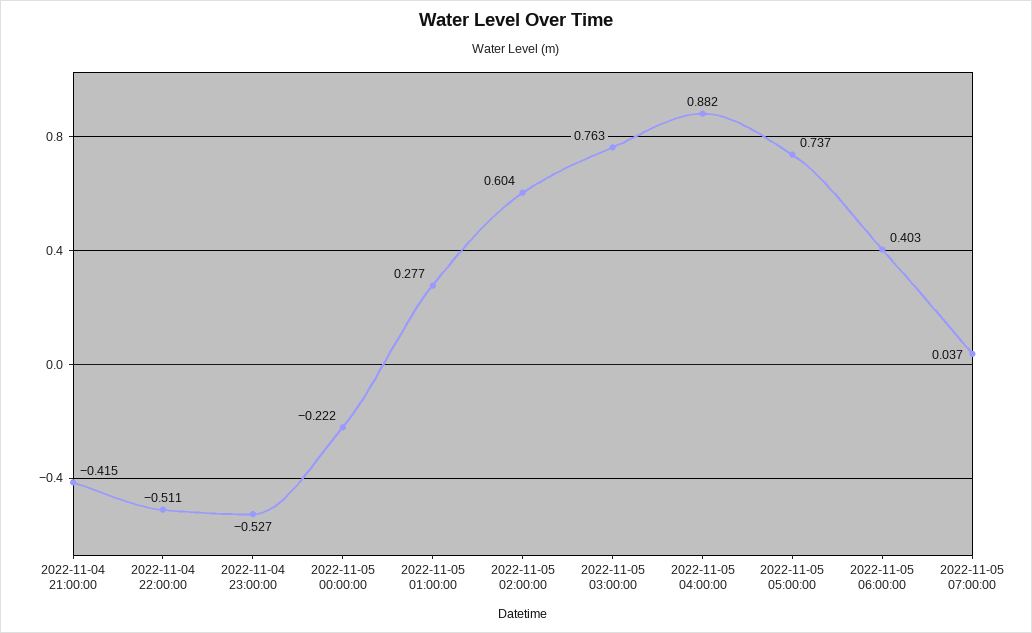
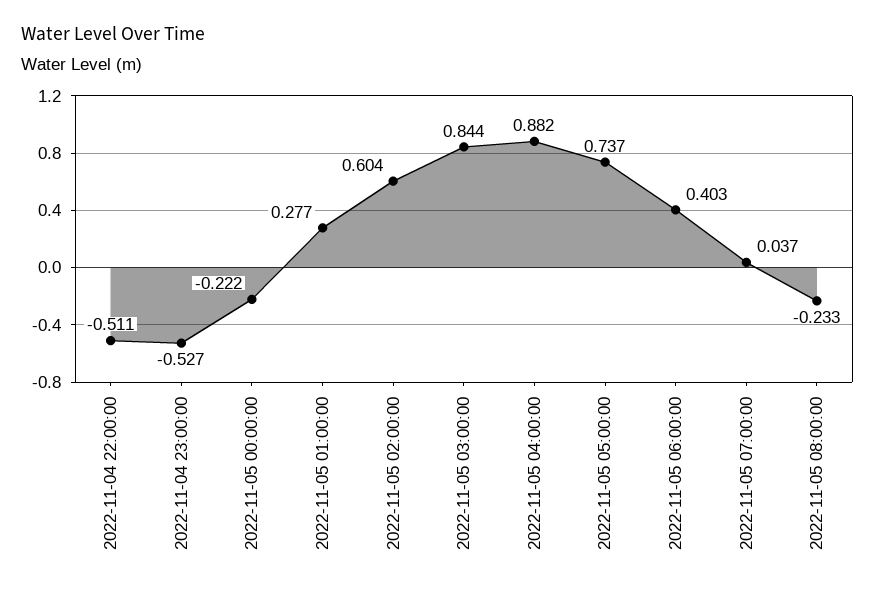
2022-11-04 21:00:00: -0.415 -> none
2022-11-05 03:00:00: 0.763 -> 0.844
2022-11-05 08:00:00: none -> -0.233

